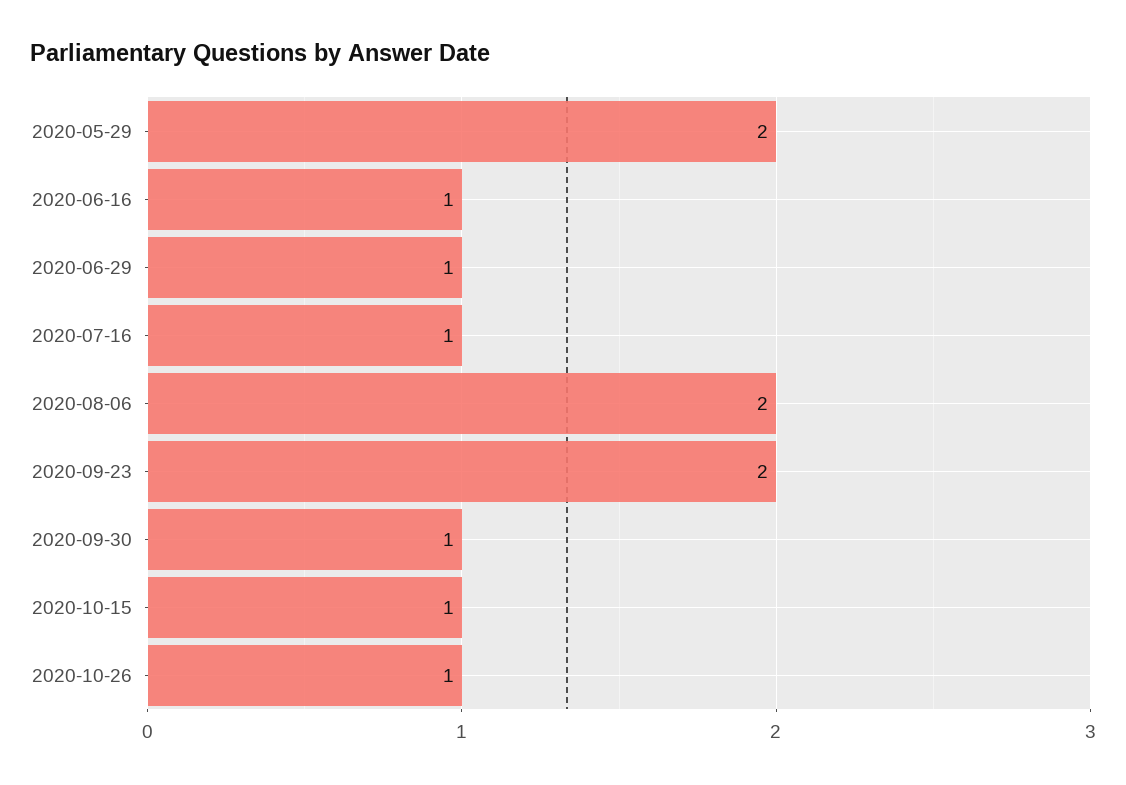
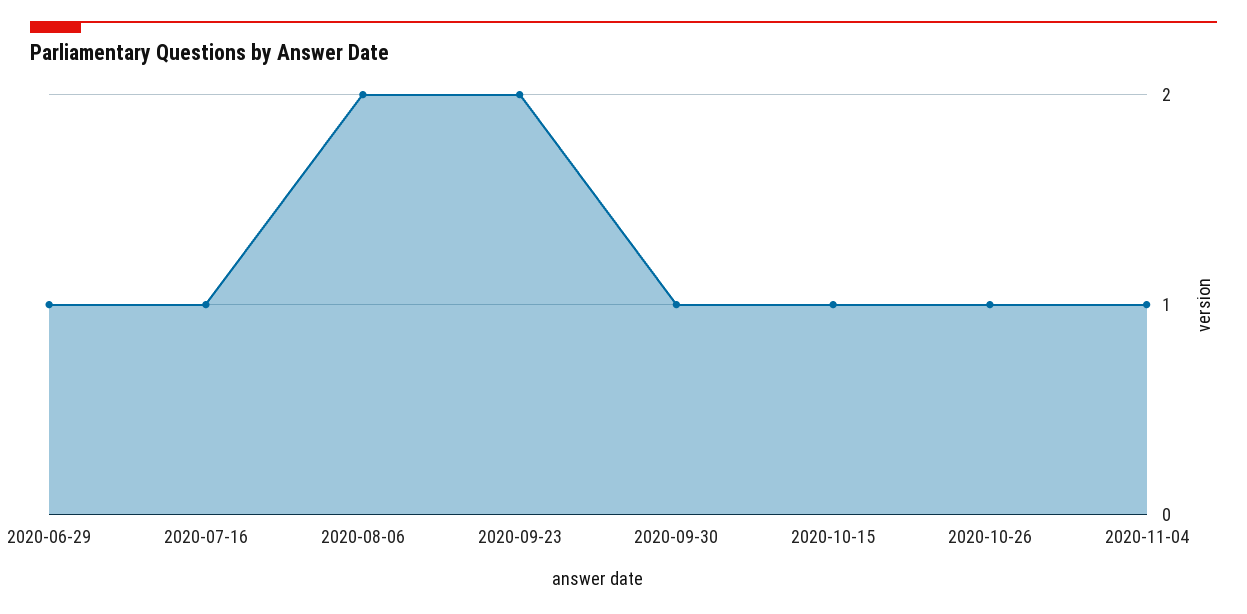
2020-05-29: 2 -> none
2020-06-16: 1 -> none
2020-11-04: none -> 1

